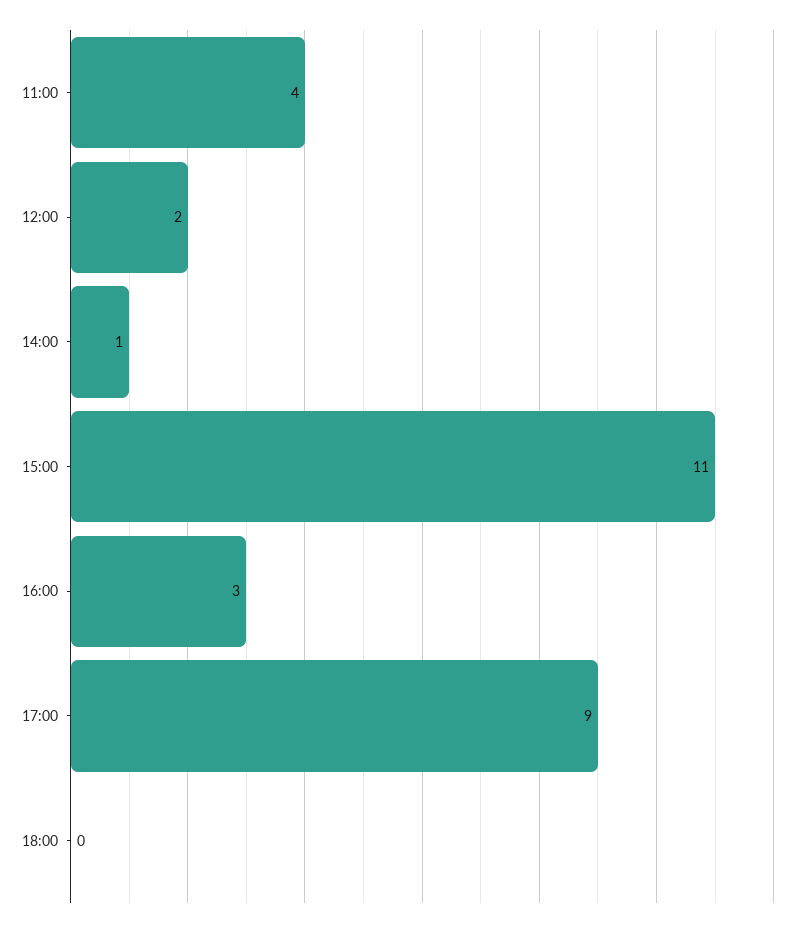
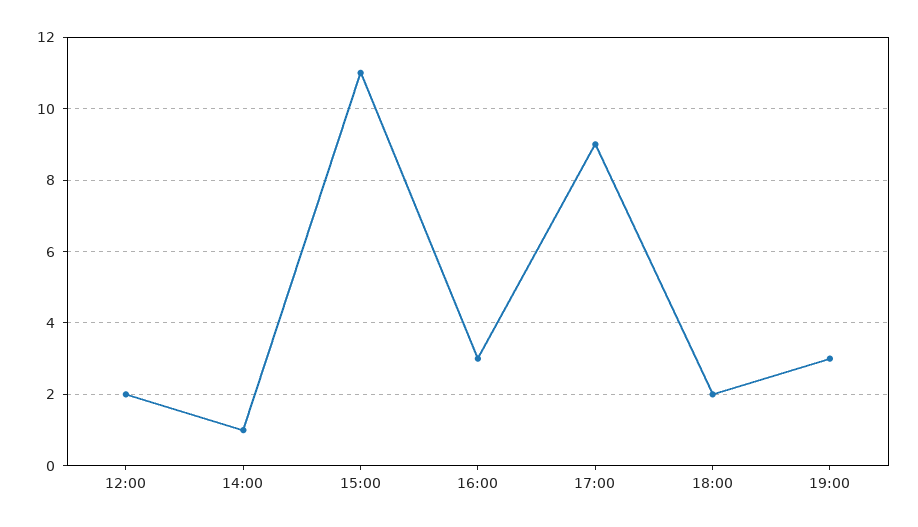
11:00: 4 -> none
18:00: 0 -> 2
19:00: none -> 3

